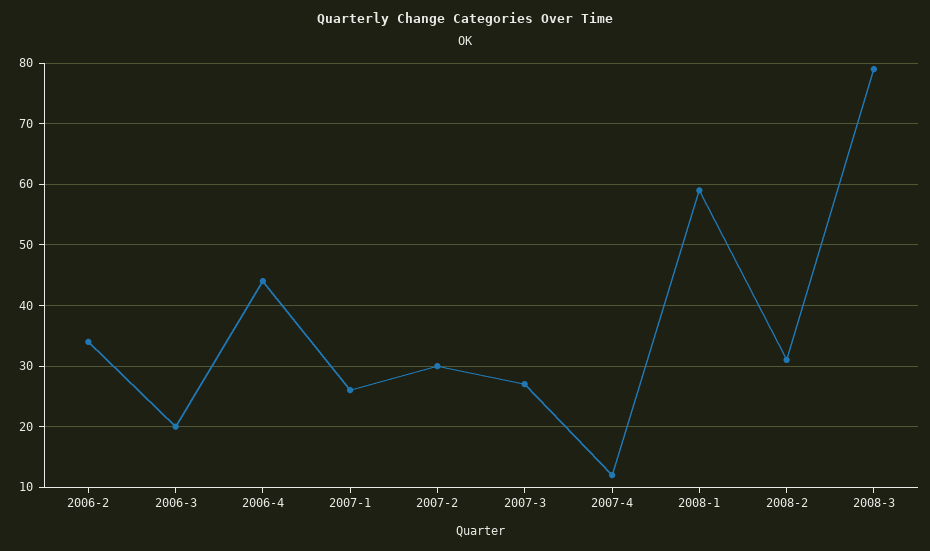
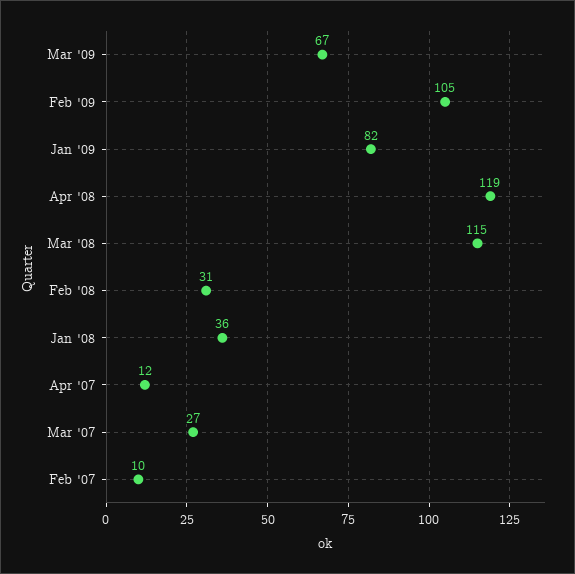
2006-2: 34 -> none
2006-3: 20 -> none
2006-4: 44 -> none
2007-1: 26 -> none
2007-2: 30 -> 10
2008-1: 59 -> 36
2008-3: 79 -> 115
Mar '09: none -> 67
Feb '09: none -> 105
Jan '09: none -> 82
Apr '08: none -> 119

